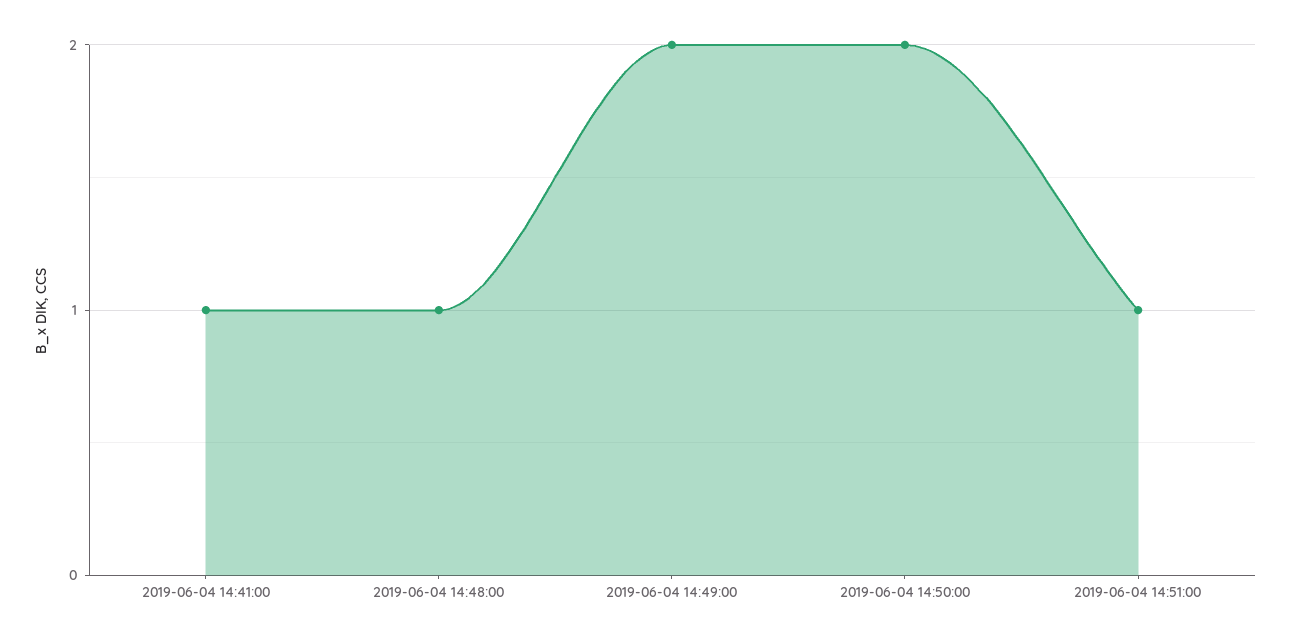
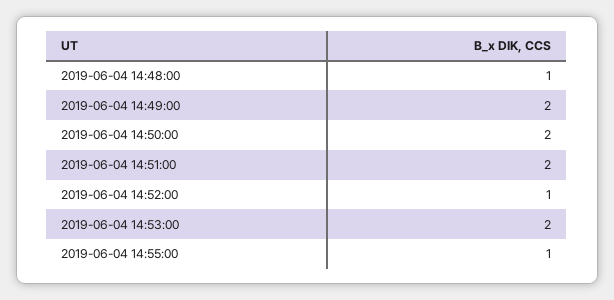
2019-06-04 14:41:00: 1 -> none
2019-06-04 14:51:00: 1 -> 2
2019-06-04 14:52:00: none -> 1
2019-06-04 14:53:00: none -> 2
2019-06-04 14:55:00: none -> 1

